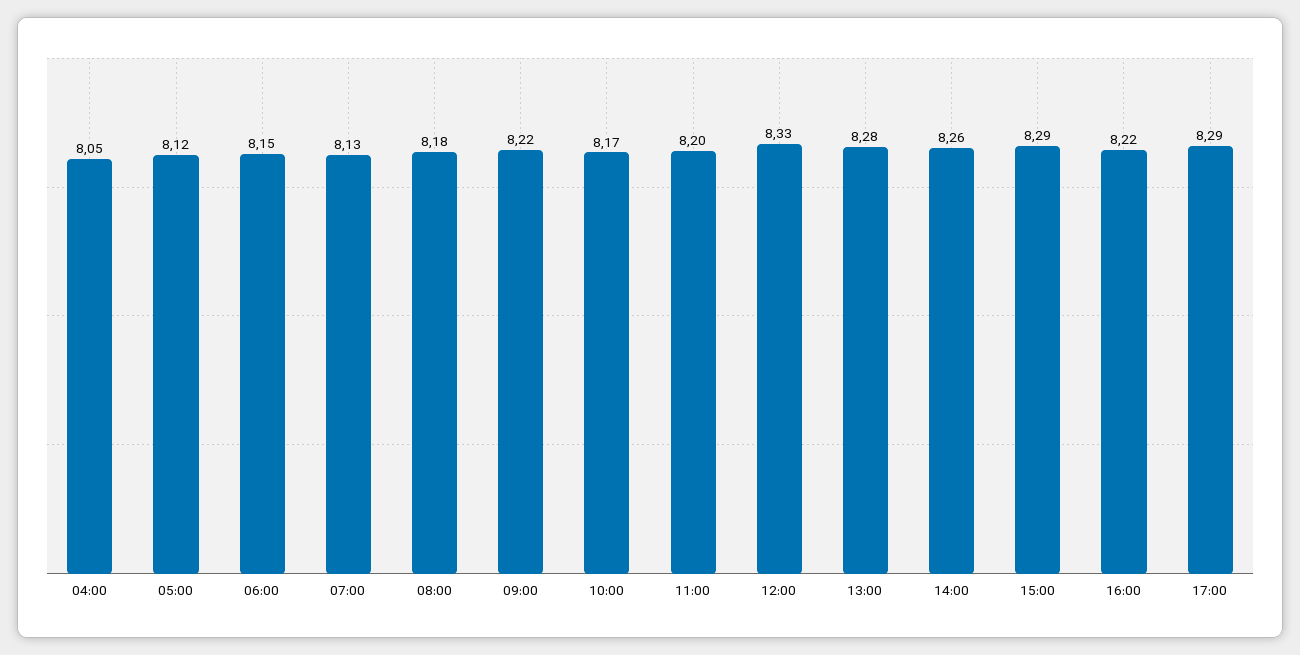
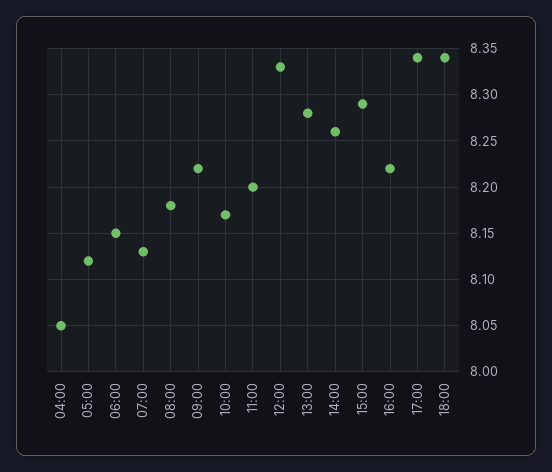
17:00: 8.29 -> 8.34
18:00: none -> 8.34

